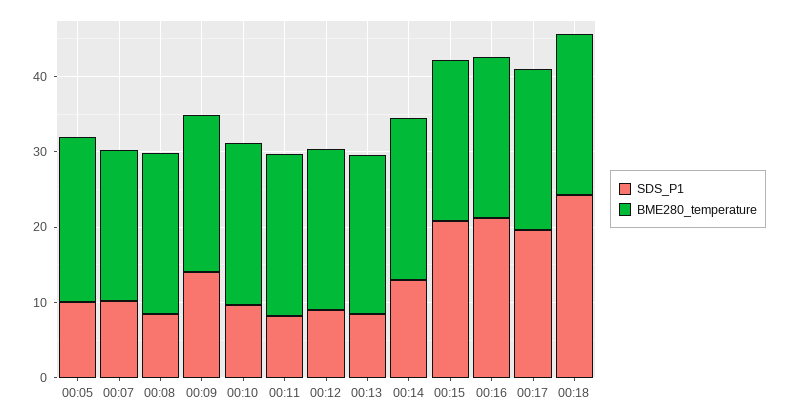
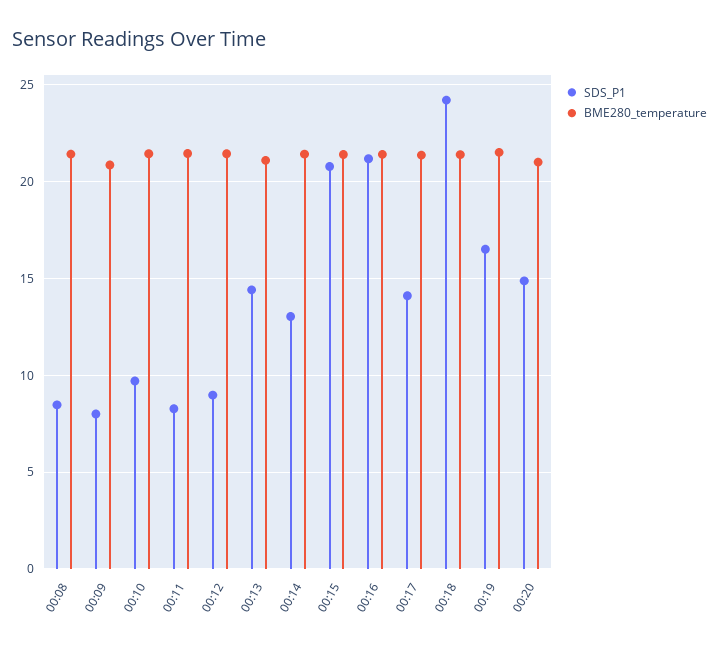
SDS_P1, 00:05: 10 -> none
BME280_temperature, 00:05: 22 -> none
SDS_P1, 00:07: 10 -> none
BME280_temperature, 00:07: 20 -> none
SDS_P1, 00:09: 14 -> 8
SDS_P1, 00:13: 8 -> 14.5
SDS_P1, 00:17: 20 -> 14
SDS_P1, 00:19: none -> 16.5
BME280_temperature, 00:19: none -> 21.5
SDS_P1, 00:20: none -> 15
BME280_temperature, 00:20: none -> 21

